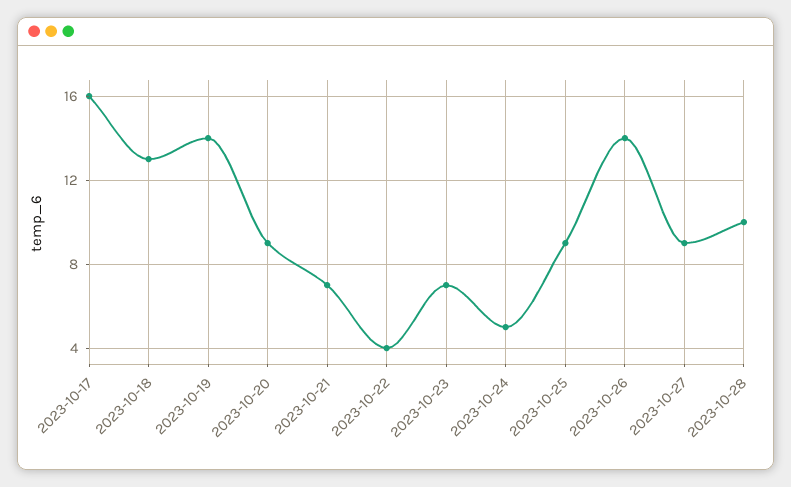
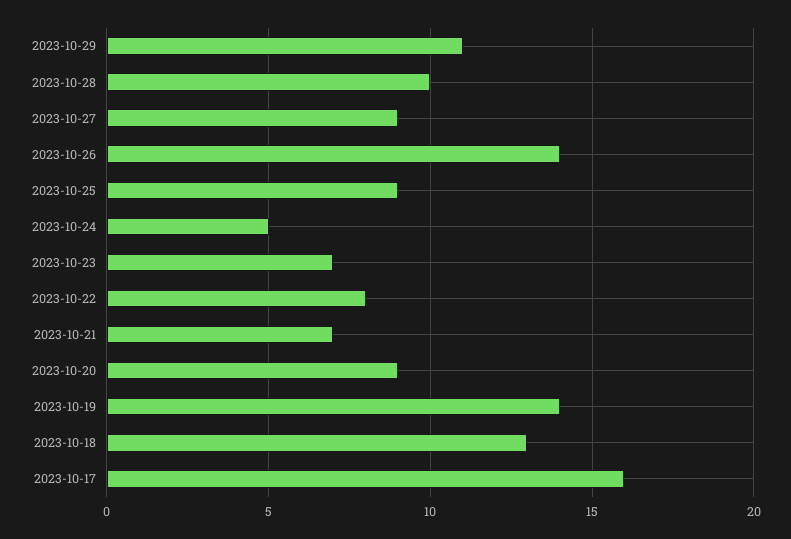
2023-10-22: 4 -> 8
2023-10-29: none -> 11

